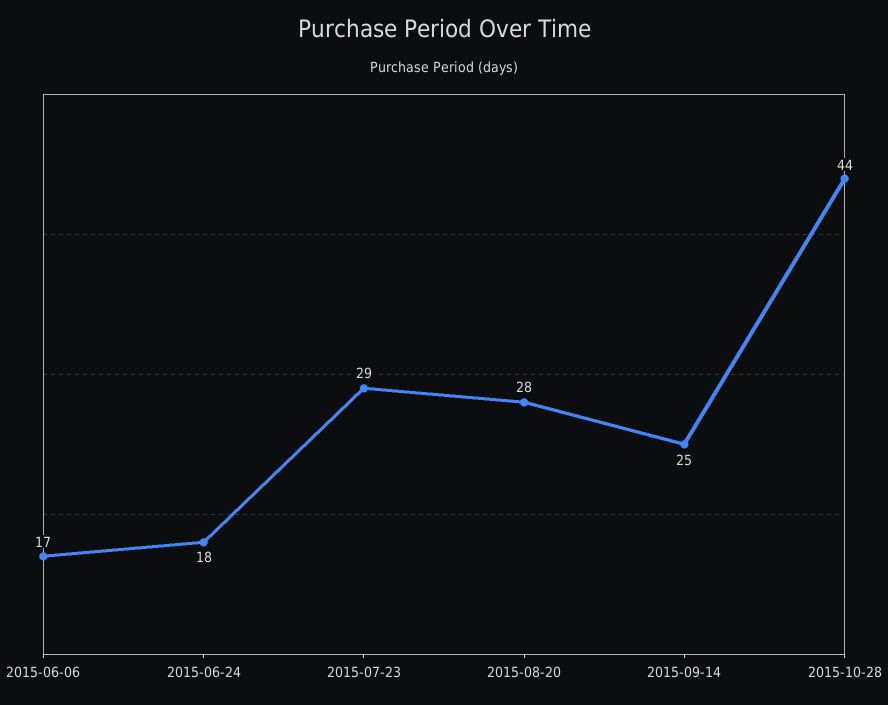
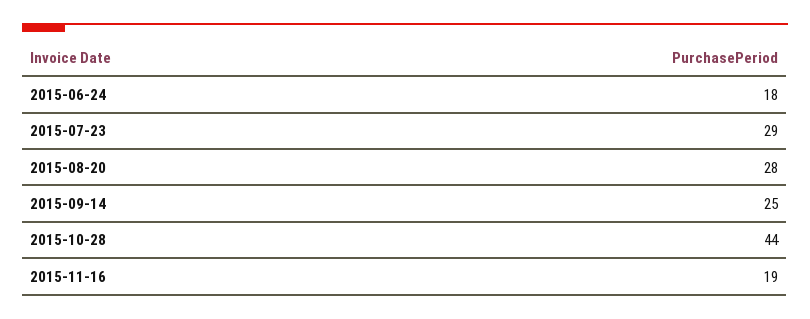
2015-06-06: 17 -> none
2015-11-16: none -> 19

